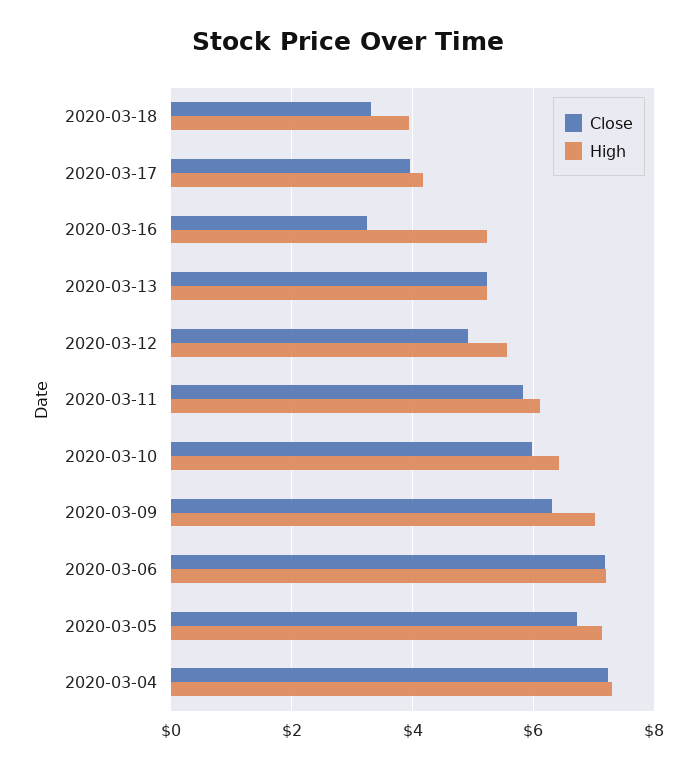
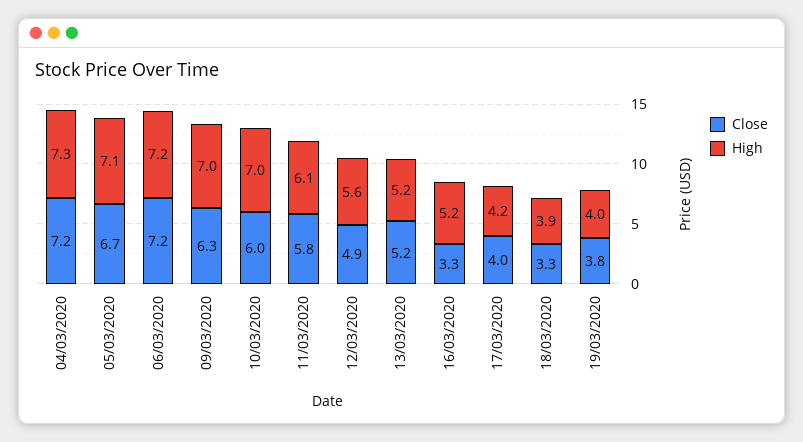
High, 2020-03-10: 6.4 -> 7
Close, 19/03/2020: none -> 3.8
High, 19/03/2020: none -> 4

